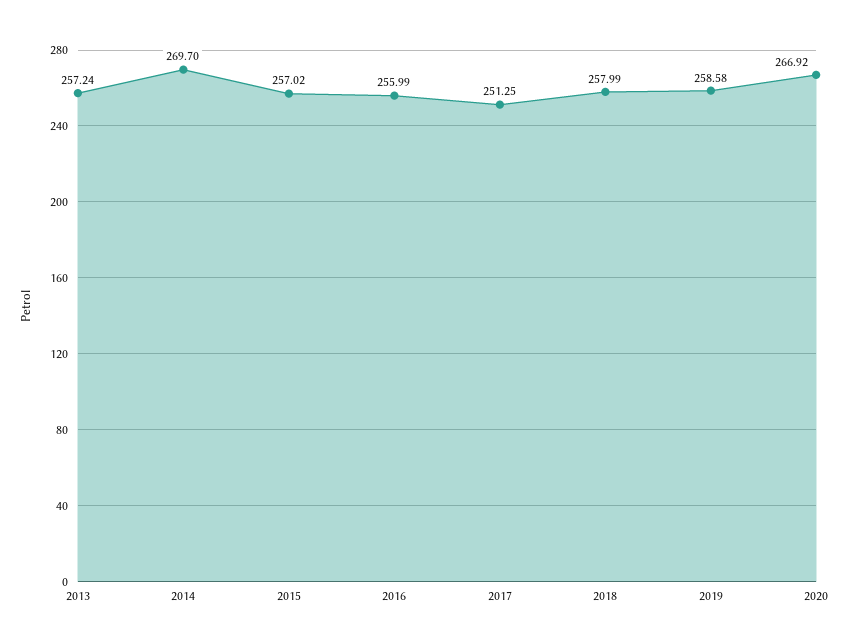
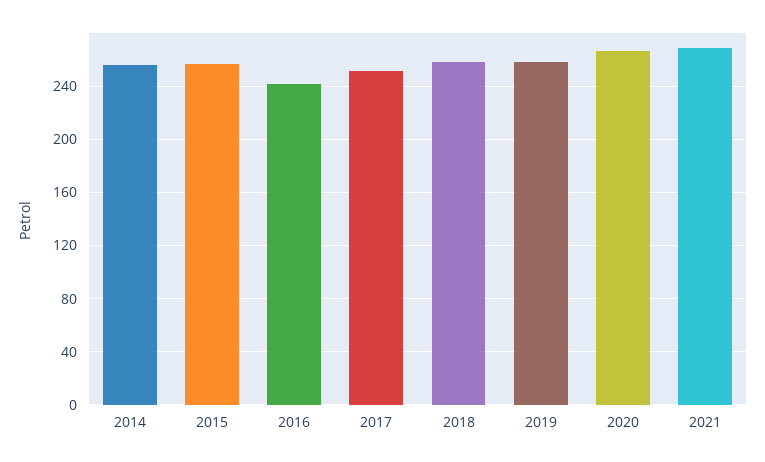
2013: 257.24 -> none
2014: 269.7 -> 255
2016: 255.99 -> 240
2021: none -> 270

